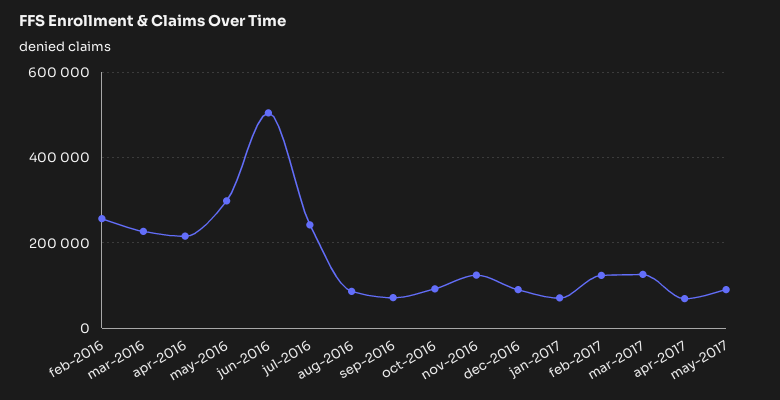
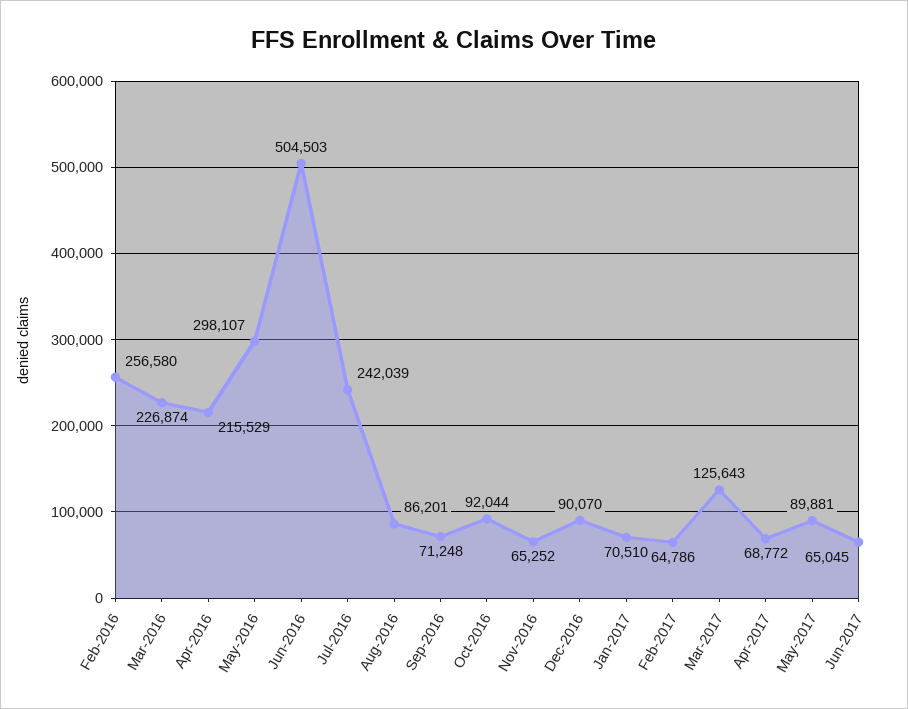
nov-2016: 120000 -> 65252
feb-2017: 120000 -> 64786
Jun-2017: none -> 65045

